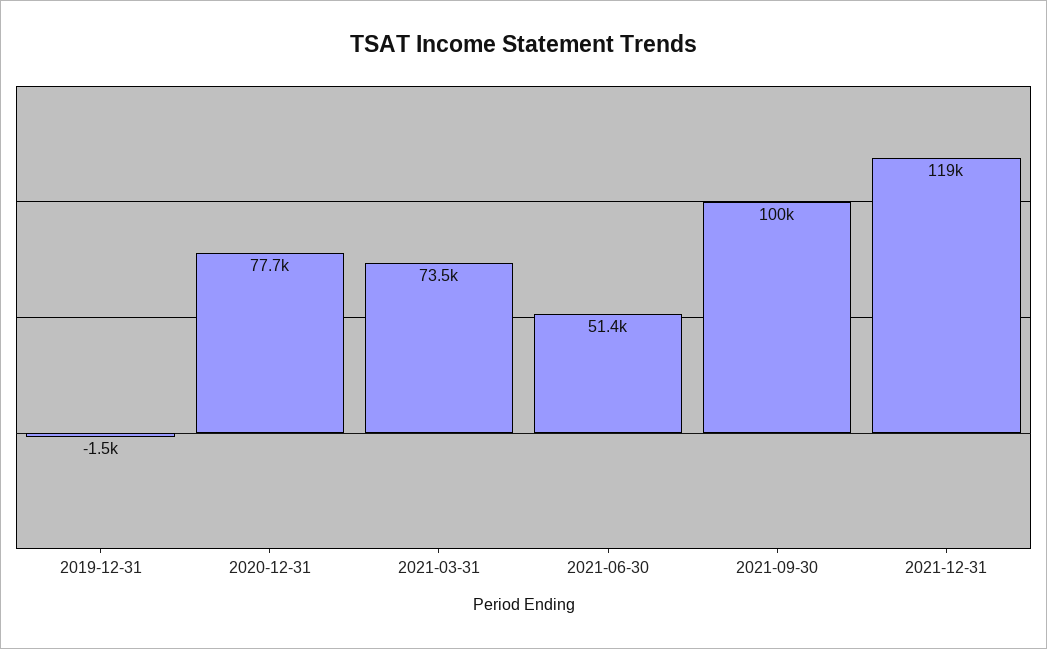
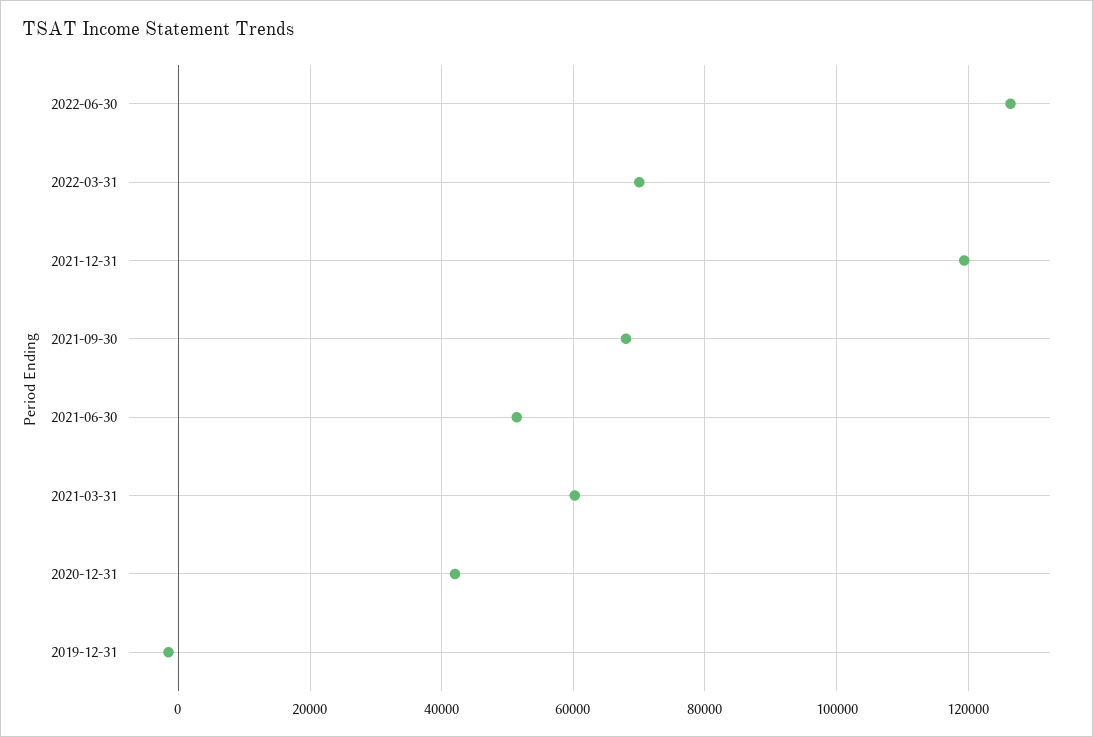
2020-12-31: 77700 -> 42000
2021-03-31: 73500 -> 60000
2021-09-30: 100000 -> 68000
2022-06-30: none -> 126000
2022-03-31: none -> 70000

